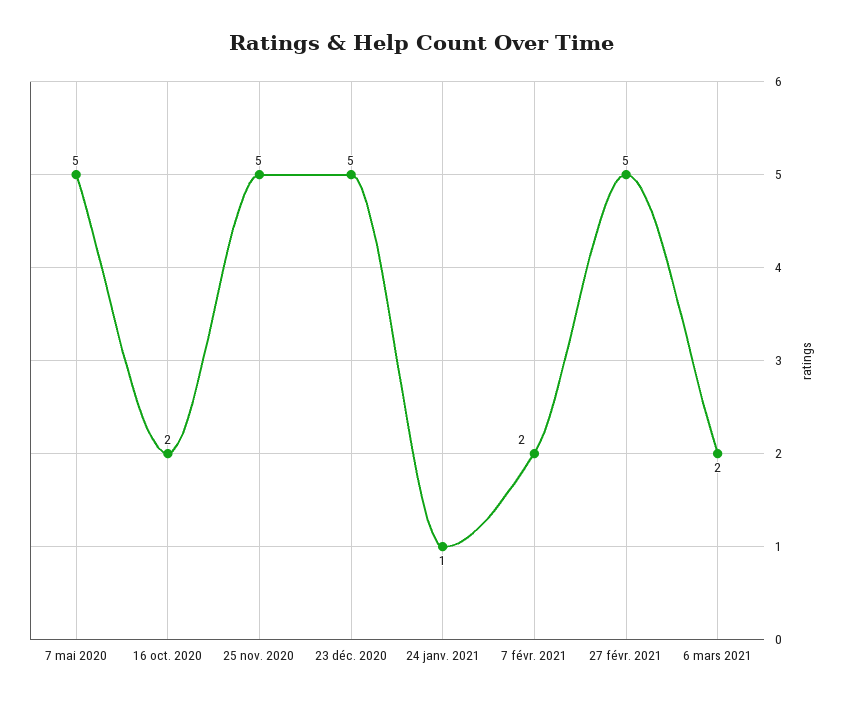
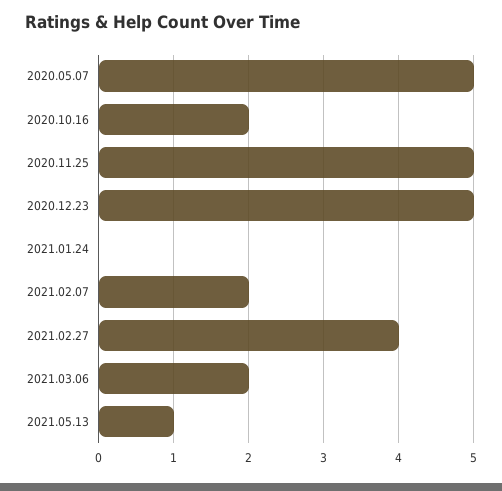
24 janv. 2021: 1 -> 0
27 févr. 2021: 5 -> 4
2021.05.13: none -> 1

